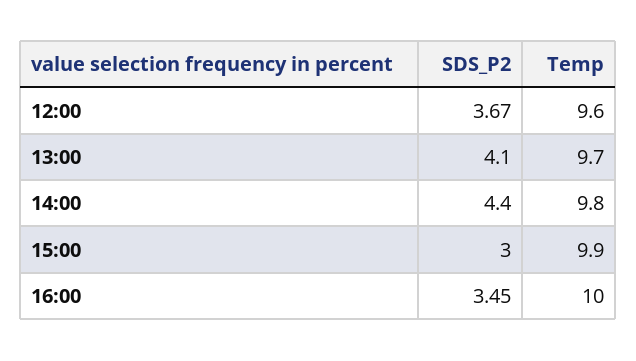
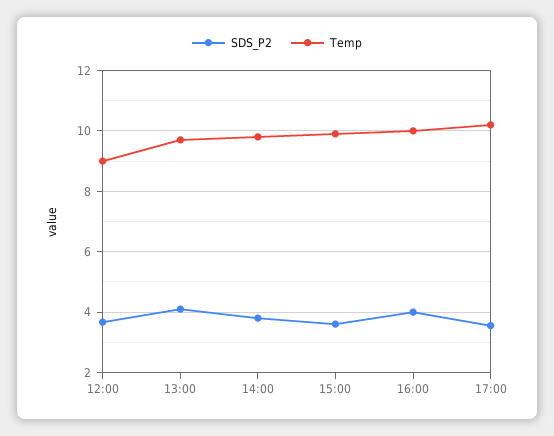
Temp, 12:00: 9.6 -> 9
SDS_P2, 14:00: 4.4 -> 3.8
SDS_P2, 15:00: 3 -> 3.6
SDS_P2, 16:00: 3.45 -> 4
SDS_P2, 17:00: none -> 3.6
Temp, 17:00: none -> 10.2

